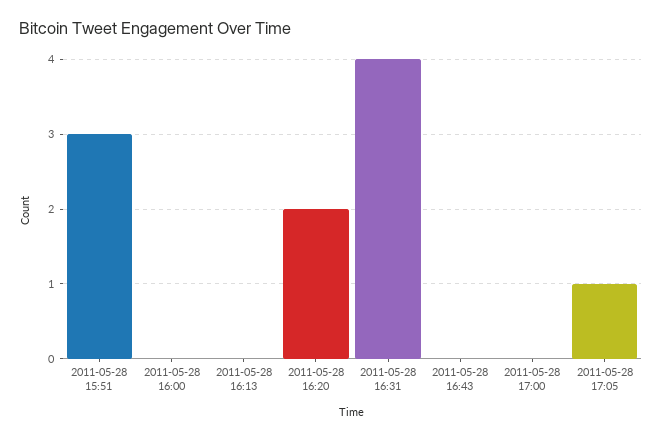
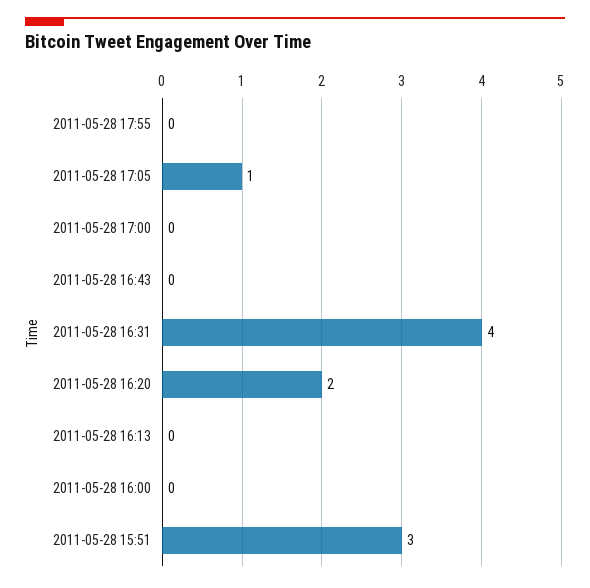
2011-05-28 17:55: none -> 0

